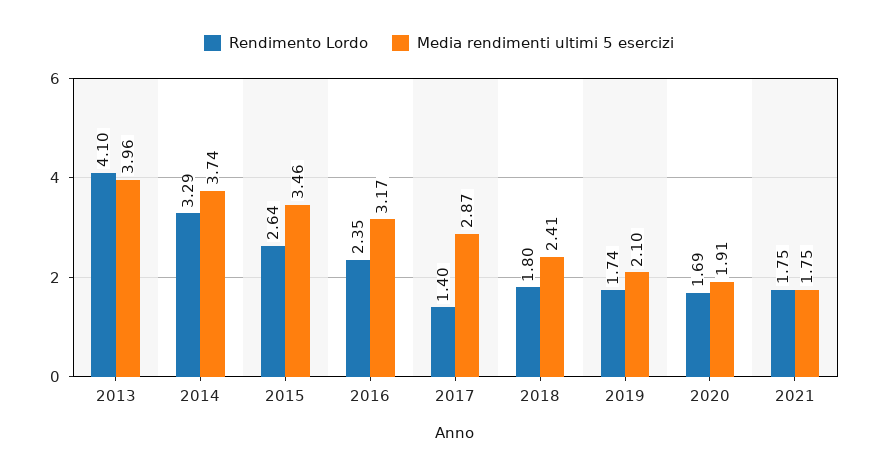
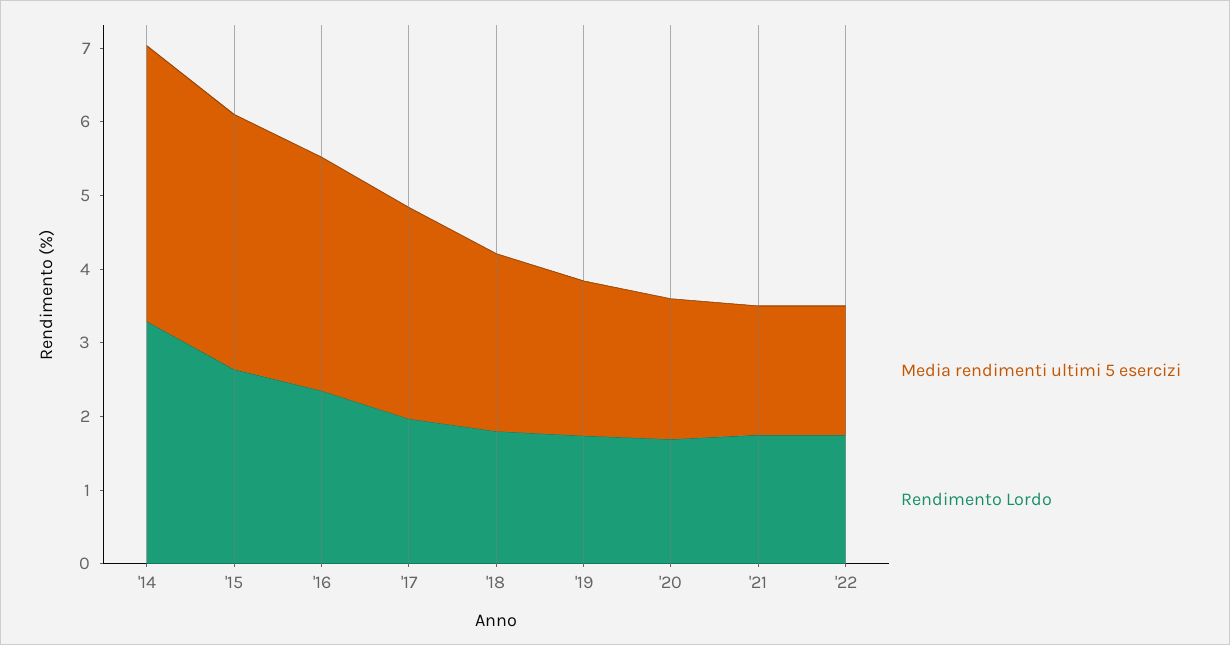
Rendimento Lordo, 2013: 4.1 -> none
Media rendimenti ultimi 5 esercizi, 2013: 3.96 -> none
Rendimento Lordo, 2017: 1.4 -> 2
Media rendimenti ultimi 5 esercizi, '22: none -> 1.8
Rendimento Lordo, '22: none -> 1.8

